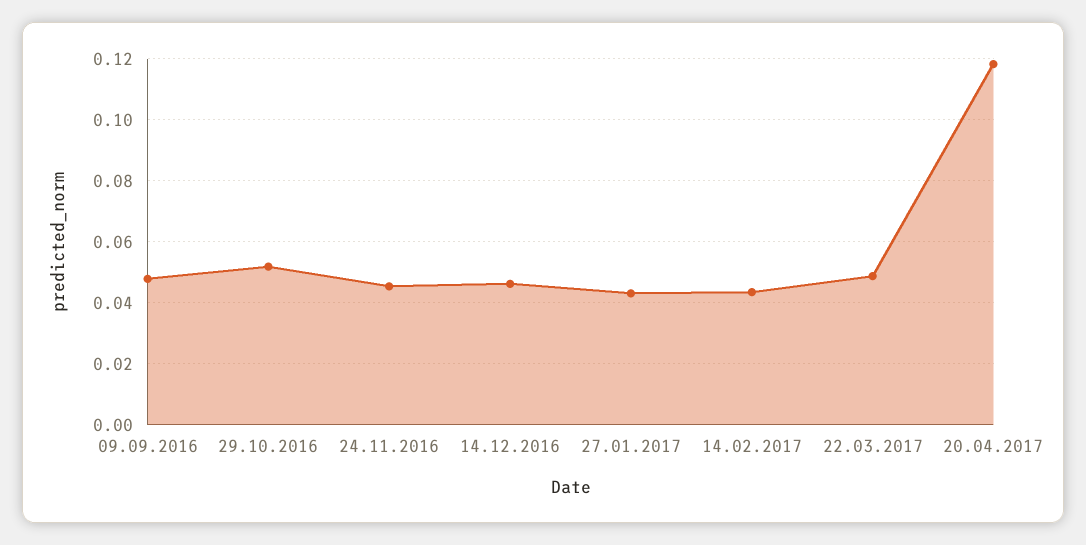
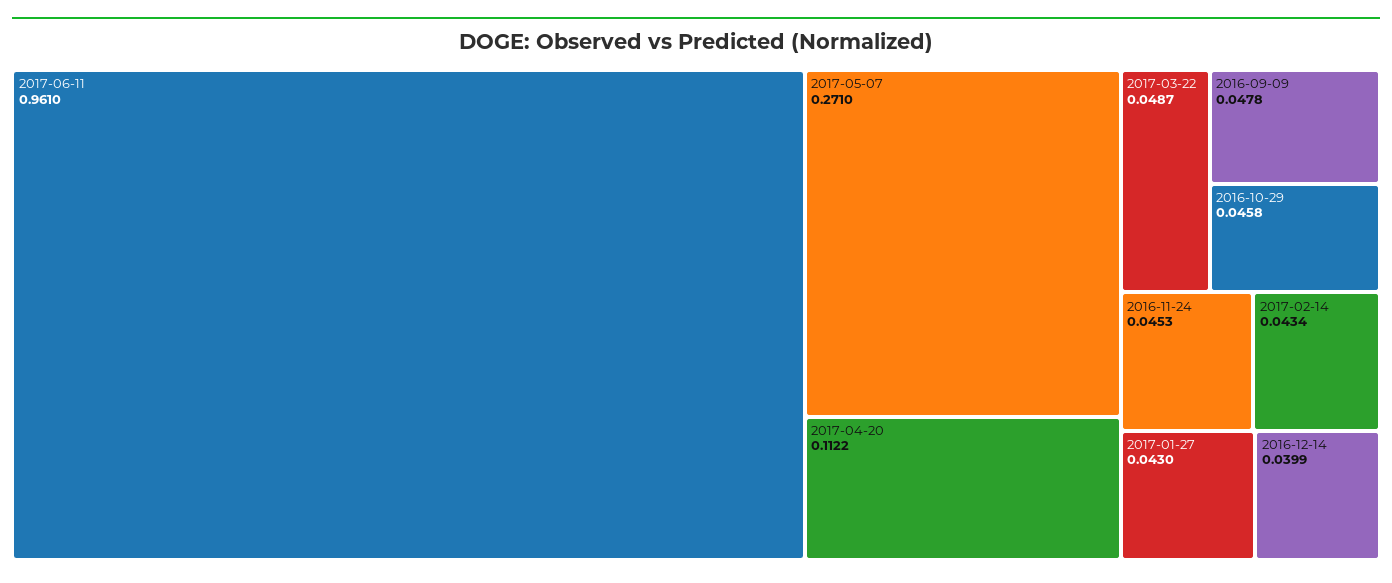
29.10.2016: 0.052 -> 0.0458
14.12.2016: 0.046 -> 0.0399
20.04.2017: 0.118 -> 0.1122
2017-06-11: none -> 0.961
2017-05-07: none -> 0.271

